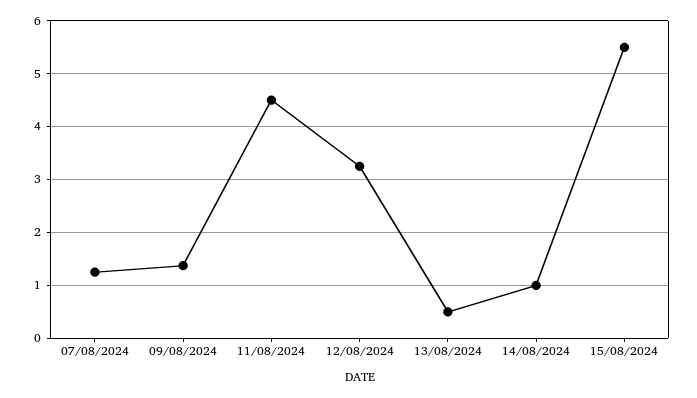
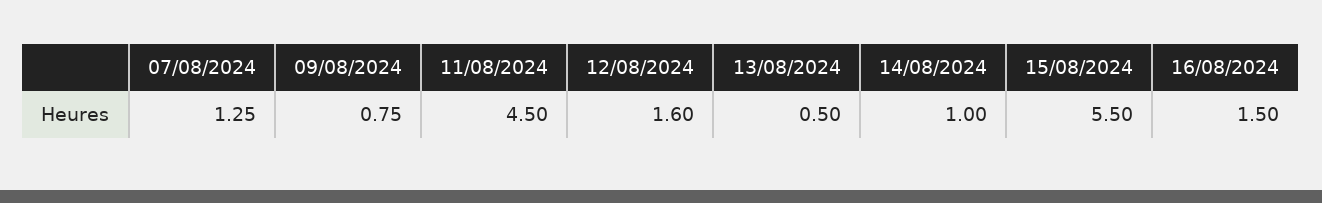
09/08/2024: 1.4 -> 0.75
12/08/2024: 3.2 -> 1.6
16/08/2024: none -> 1.5

